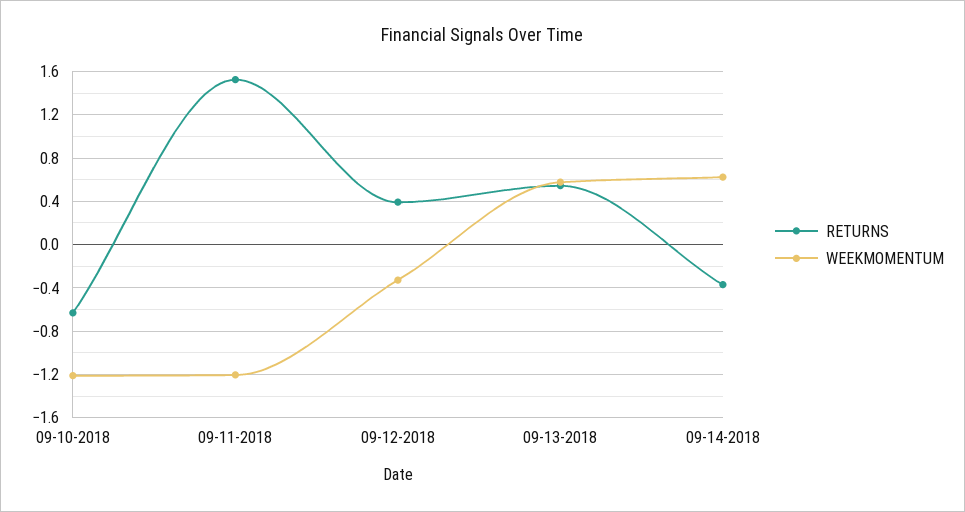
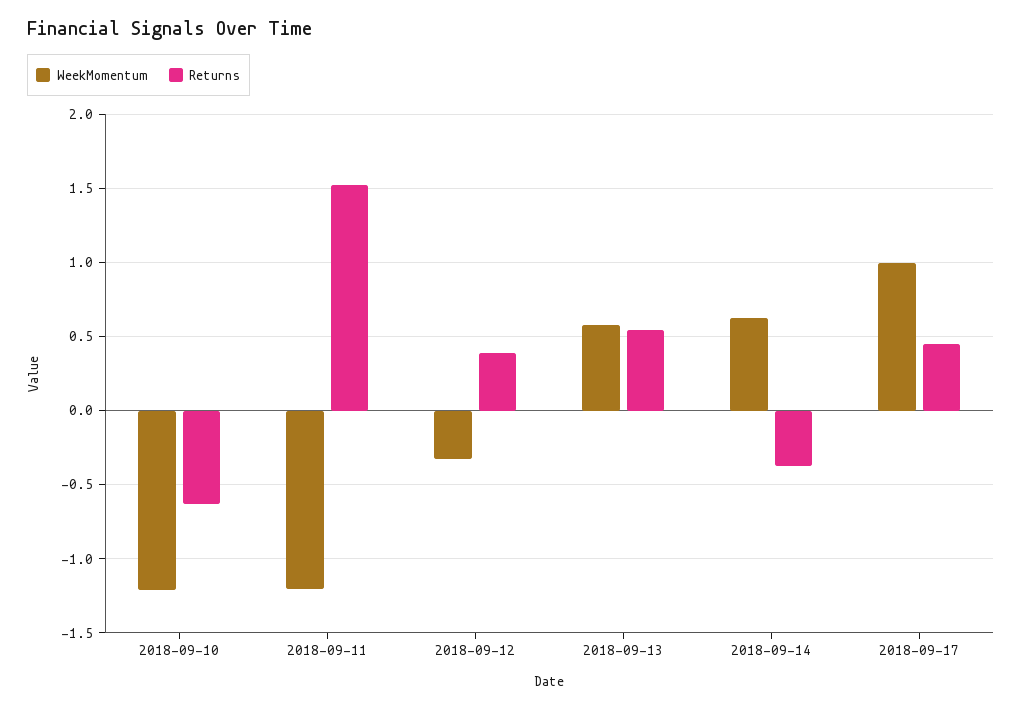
WEEKMOMENTUM, 2018-09-17: none -> 1
RETURNS, 2018-09-17: none -> 0.45

